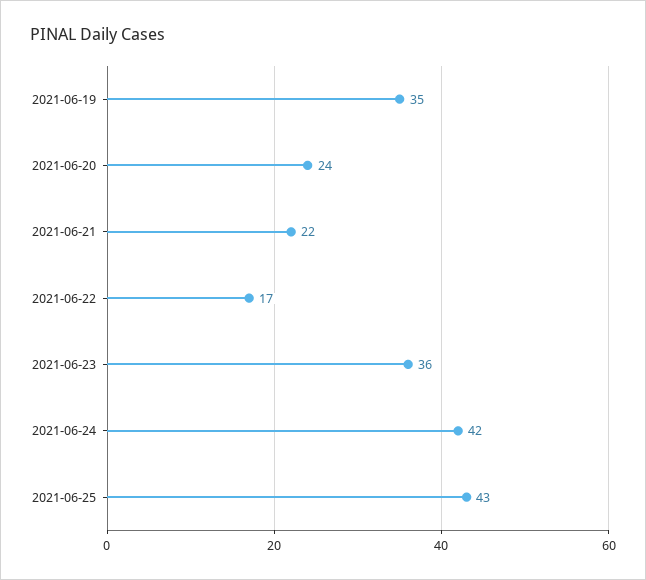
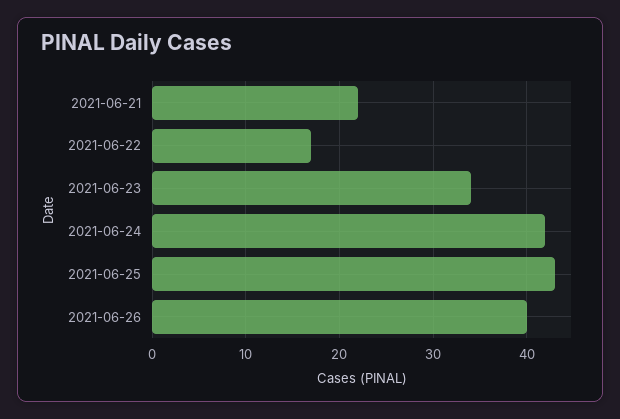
2021-06-19: 35 -> none
2021-06-20: 24 -> none
2021-06-23: 36 -> 34
2021-06-26: none -> 40

